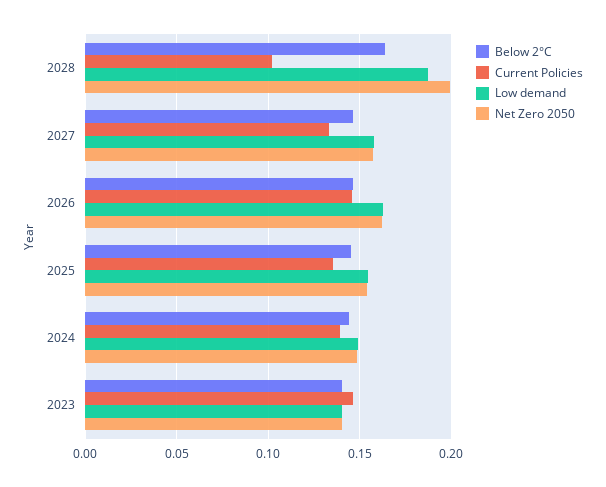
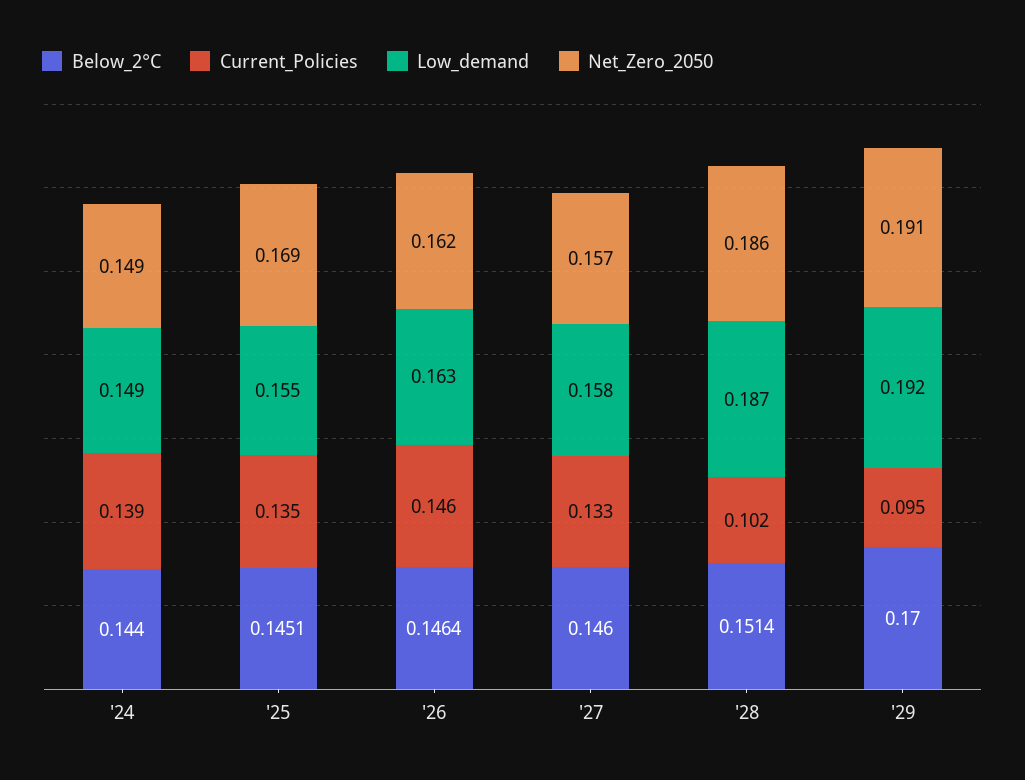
Below 2°C, 2028: 0.165 -> 0.1514
Net Zero 2050, 2028: 0.2 -> 0.186
Net Zero 2050, 2025: 0.155 -> 0.169
Below 2°C, 2023: 0.14 -> none
Current Policies, 2023: 0.145 -> none
Low demand, 2023: 0.14 -> none
Net Zero 2050, 2023: 0.14 -> none
Below 2°C, '29: none -> 0.17
Current Policies, '29: none -> 0.095
Low demand, '29: none -> 0.192
Net Zero 2050, '29: none -> 0.191

